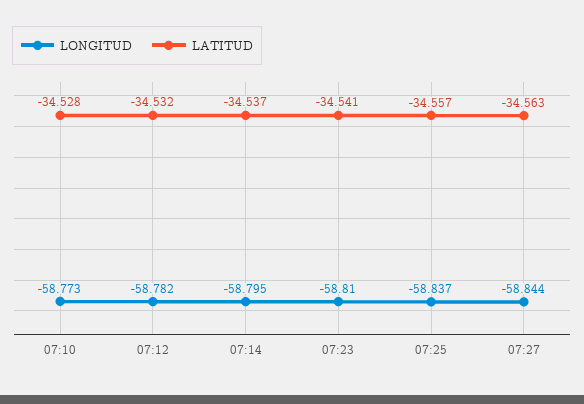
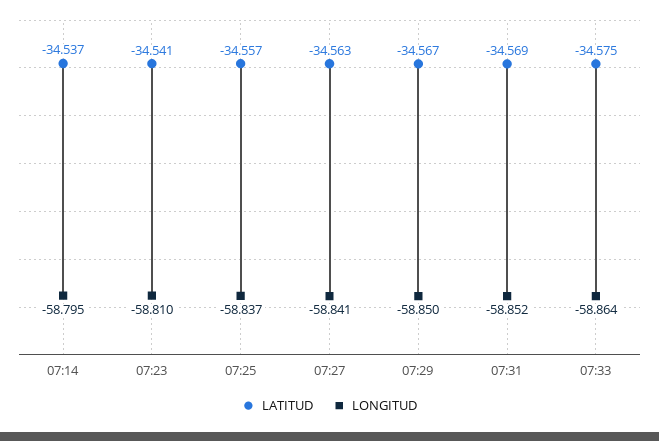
LONGITUD, 07:10: -58.773 -> none
LATITUD, 07:10: -34.528 -> none
LONGITUD, 07:12: -58.782 -> none
LATITUD, 07:12: -34.532 -> none
LONGITUD, 07:27: -58.844 -> -58.841
LATITUD, 07:29: none -> -34.567
LONGITUD, 07:29: none -> -58.85
LATITUD, 07:31: none -> -34.569
LONGITUD, 07:31: none -> -58.852
LATITUD, 07:33: none -> -34.575
LONGITUD, 07:33: none -> -58.864

